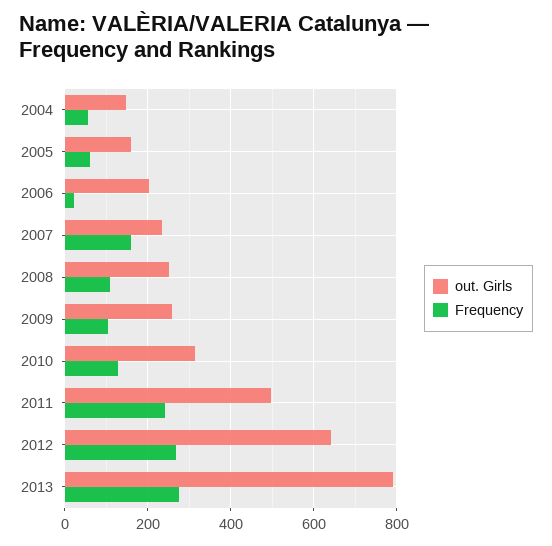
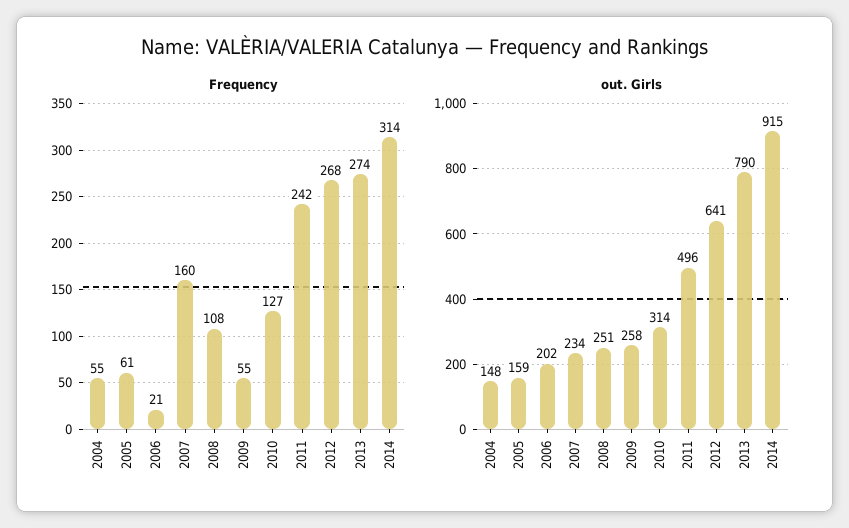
Frequency, 2009: 100 -> 55
Frequency, 2014: none -> 314
out. Girls, 2014: none -> 915

